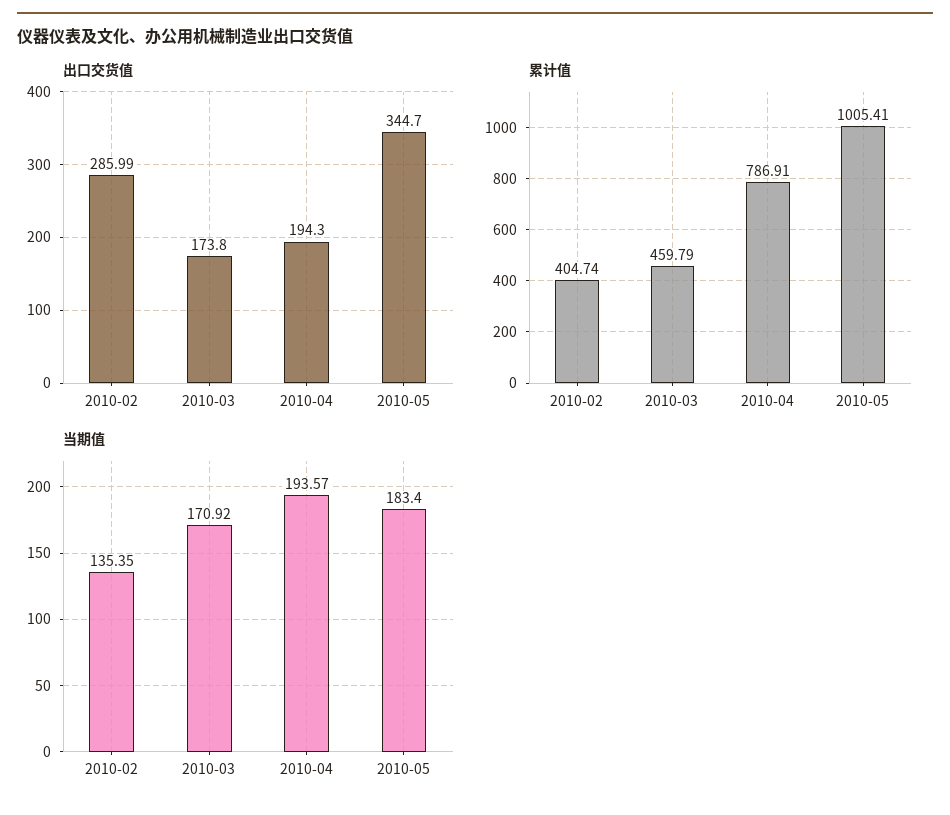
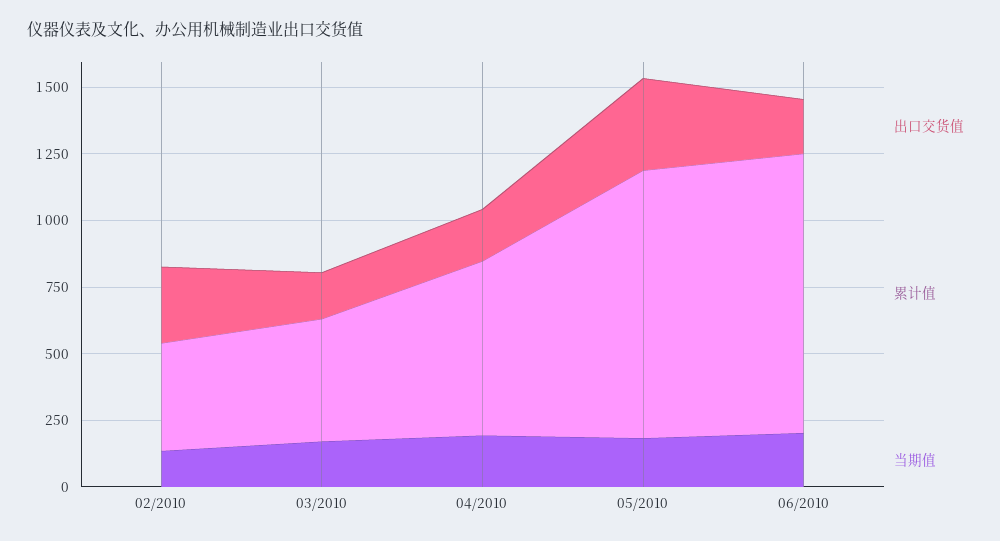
累计值, 2010-04: 786.91 -> 650
出口交货值, 06/2010: none -> 200
累计值, 06/2010: none -> 1050
当期值, 06/2010: none -> 200

